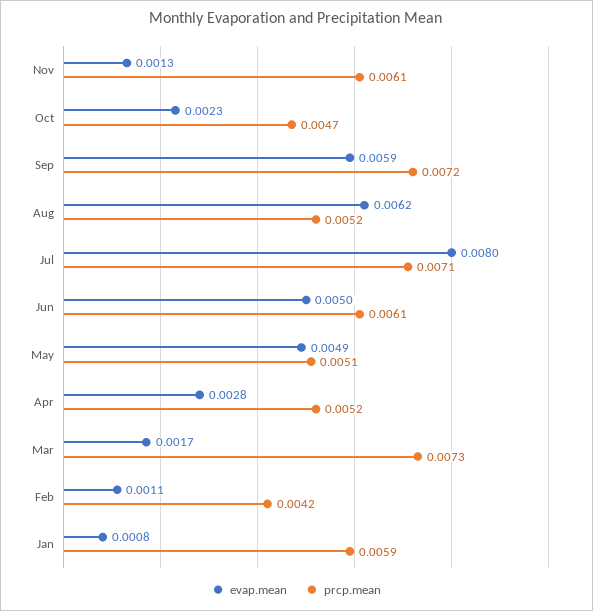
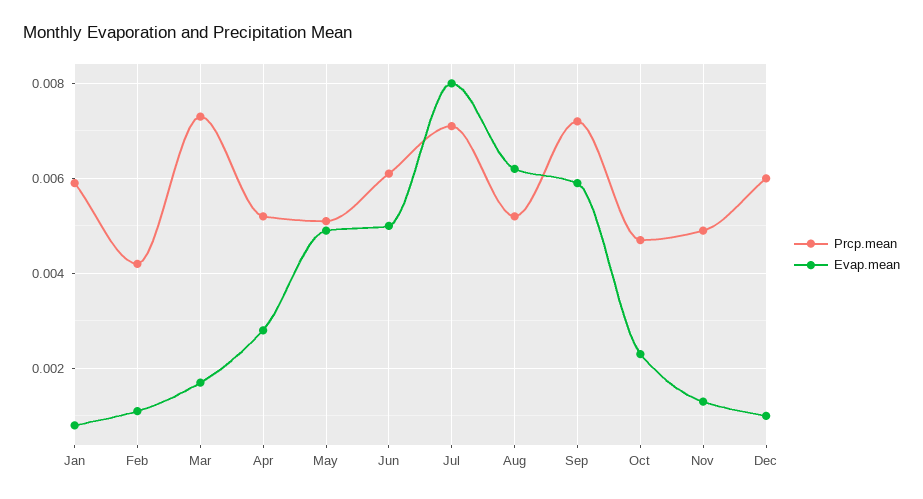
prcp.mean, Nov: 0.0061 -> 0.005
prcp.mean, Dec: none -> 0.006
evap.mean, Dec: none -> 0.001

